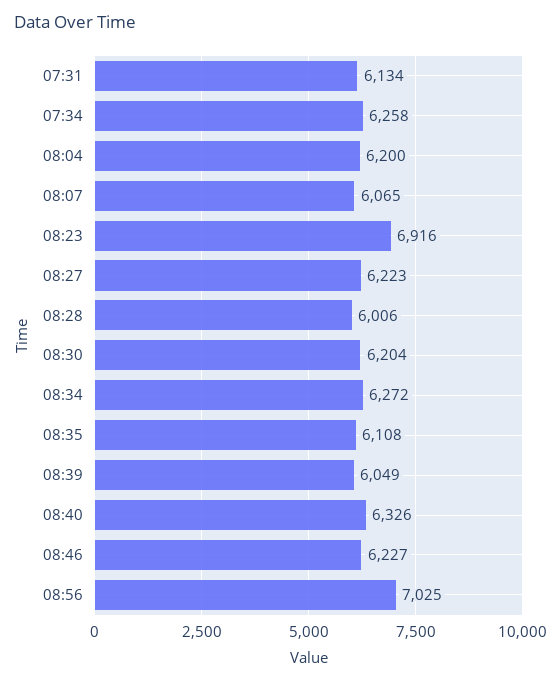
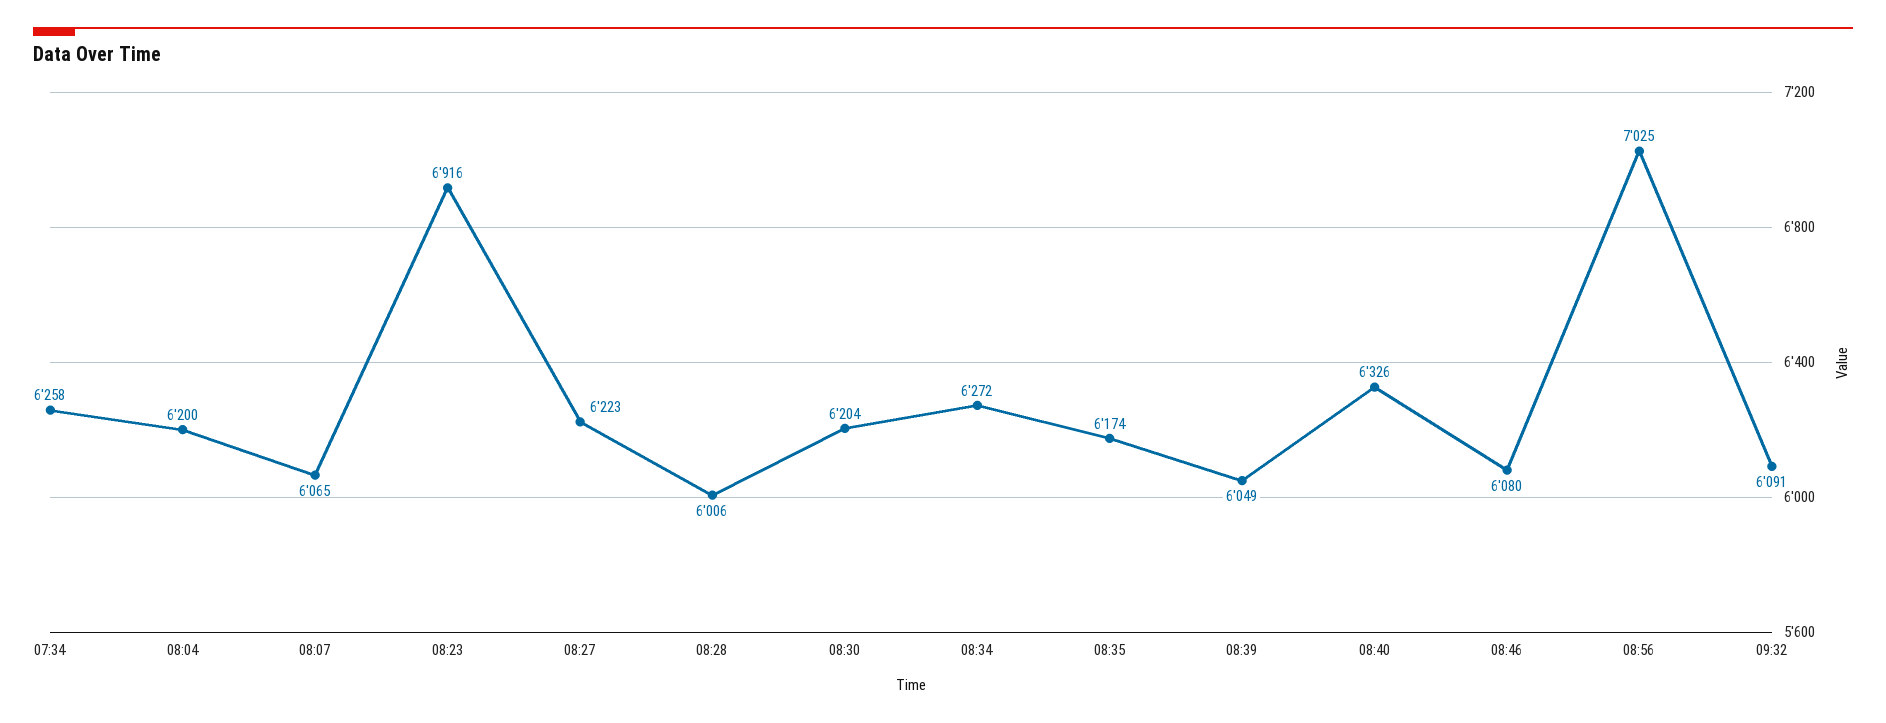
07:31: 6134 -> none
08:35: 6108 -> 6174
08:46: 6227 -> 6080
09:32: none -> 6091

